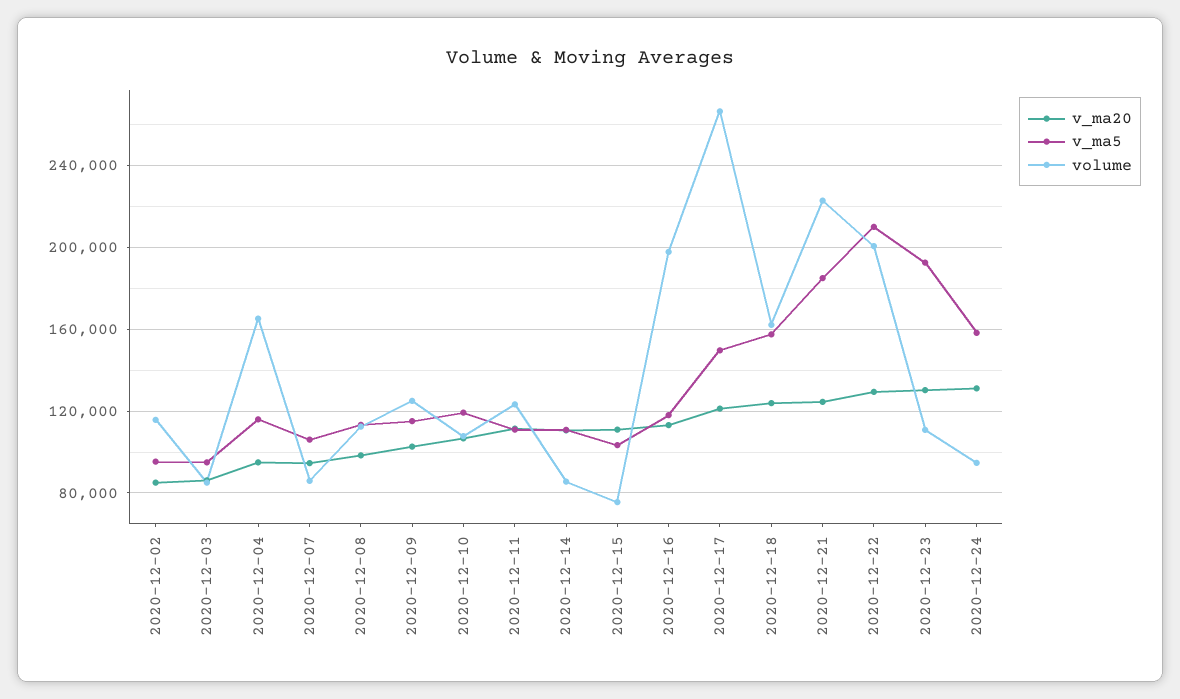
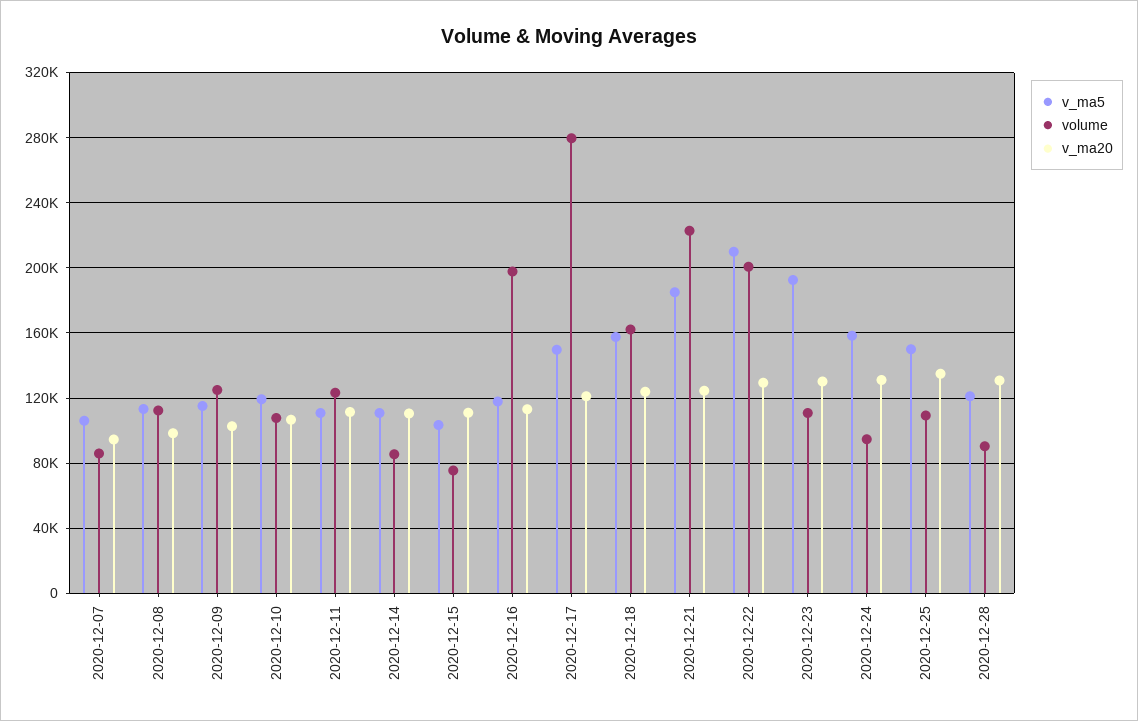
v_ma20, 2020-12-02: 85000 -> none
v_ma5, 2020-12-02: 95000 -> none
volume, 2020-12-02: 115000 -> none
v_ma20, 2020-12-03: 85000 -> none
v_ma5, 2020-12-03: 95000 -> none
volume, 2020-12-03: 85000 -> none
v_ma20, 2020-12-04: 95000 -> none
v_ma5, 2020-12-04: 115000 -> none
volume, 2020-12-04: 165000 -> none
volume, 2020-12-17: 265000 -> 280000
v_ma5, 2020-12-25: none -> 150000
volume, 2020-12-25: none -> 110000
v_ma20, 2020-12-25: none -> 135000
v_ma5, 2020-12-28: none -> 120000
volume, 2020-12-28: none -> 90000
v_ma20, 2020-12-28: none -> 130000

